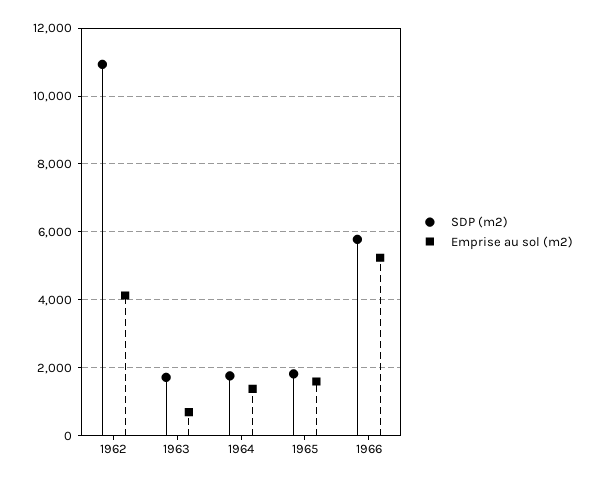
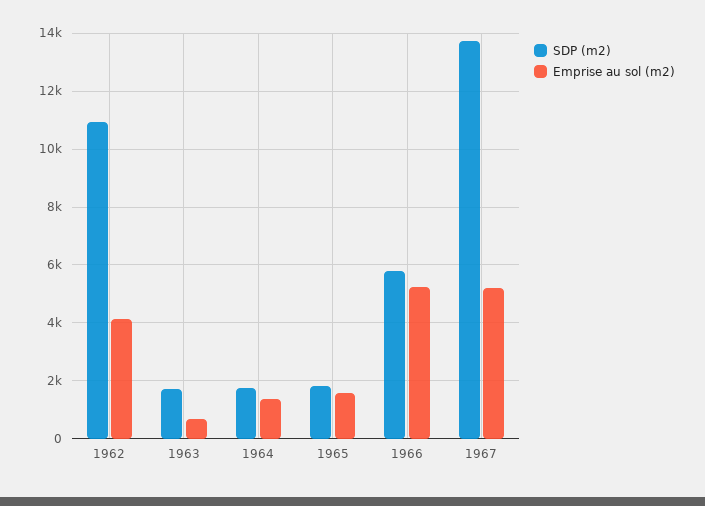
SDP (m2), 1967: none -> 13750
Emprise au sol (m2), 1967: none -> 5250

